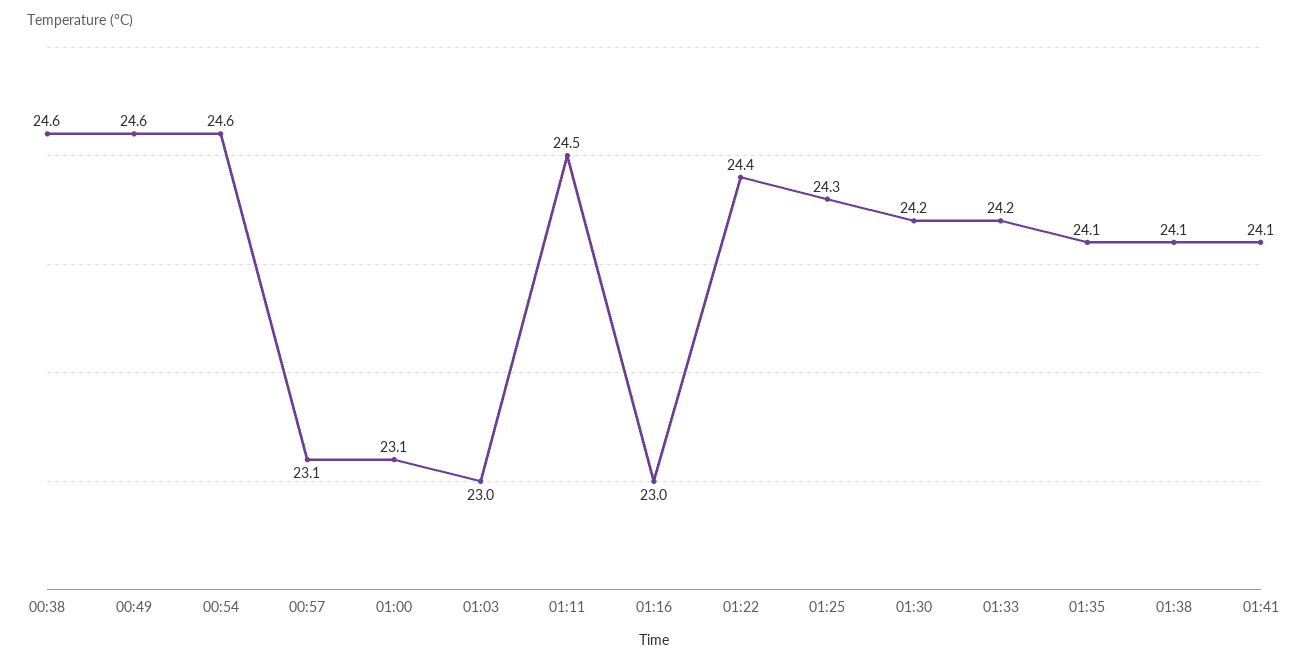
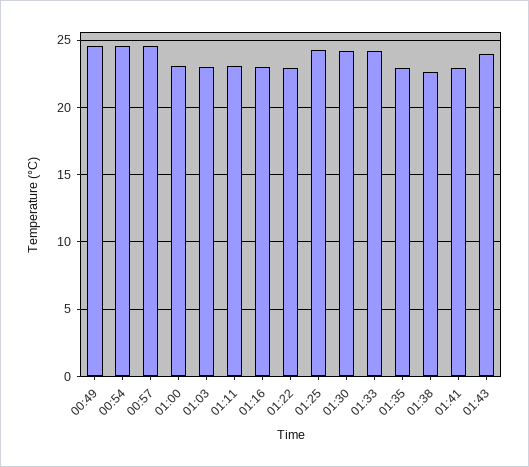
00:38: 24.6 -> none
00:57: 23.1 -> 24.5
01:11: 24.5 -> 23
01:22: 24.4 -> 23
01:35: 24.1 -> 23
01:38: 24.1 -> 22.5
01:41: 24.1 -> 23
01:43: none -> 24

